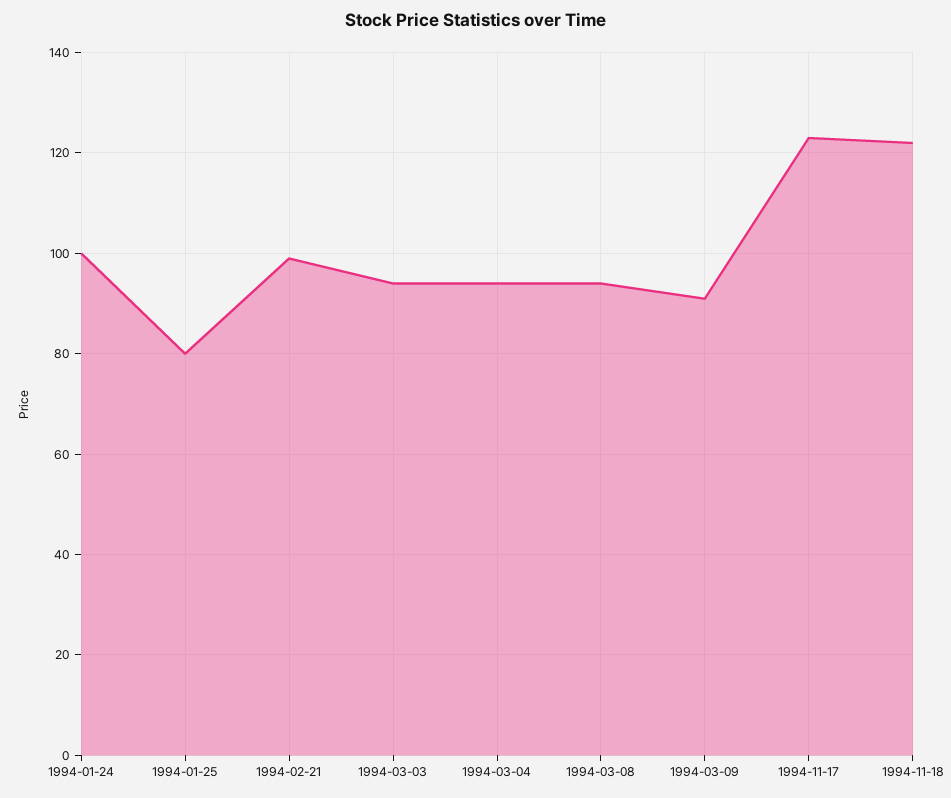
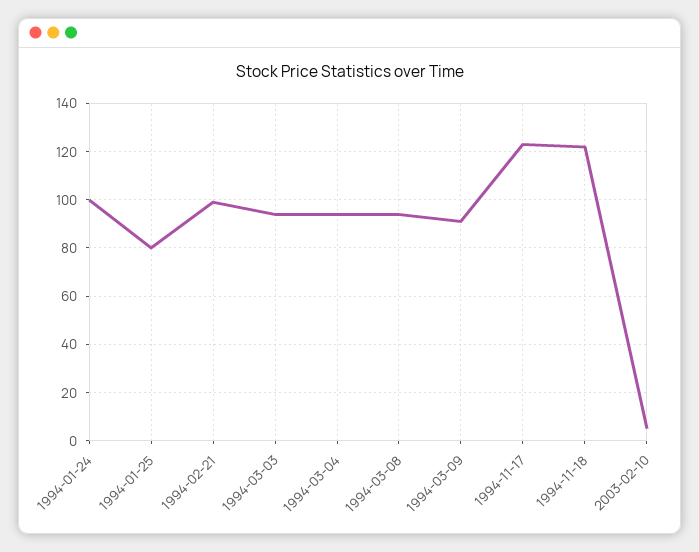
2003-02-10: none -> 5

